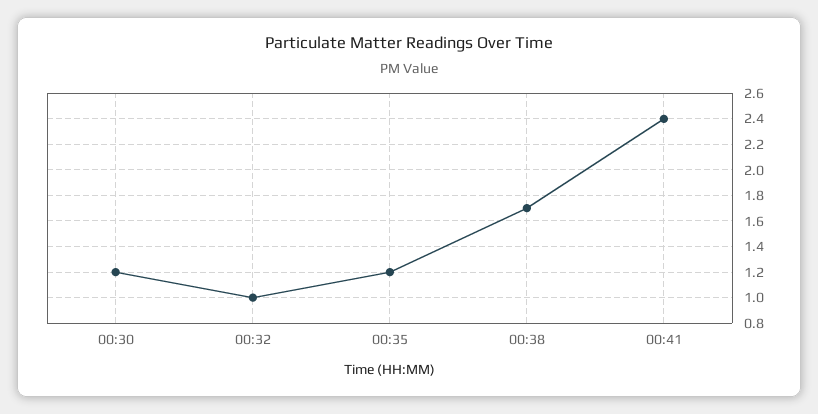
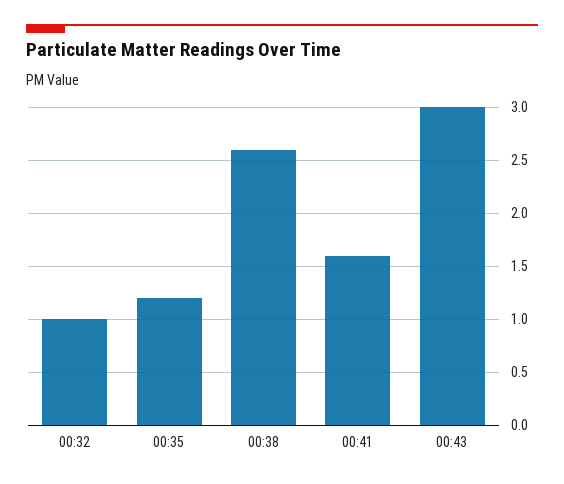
00:30: 1.2 -> none
00:38: 1.7 -> 2.6
00:41: 2.4 -> 1.6
00:43: none -> 3

